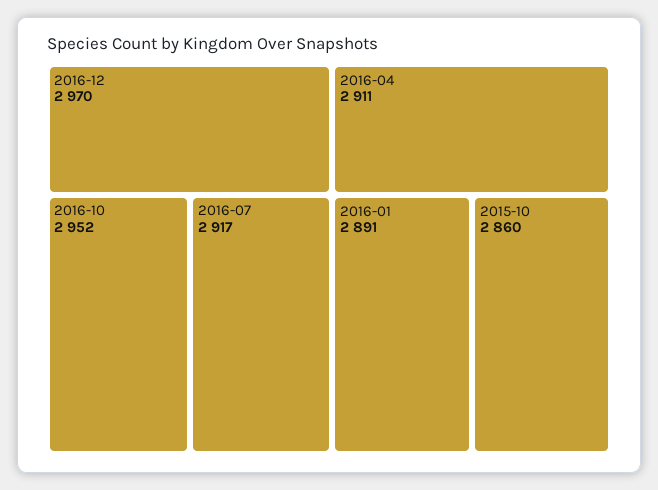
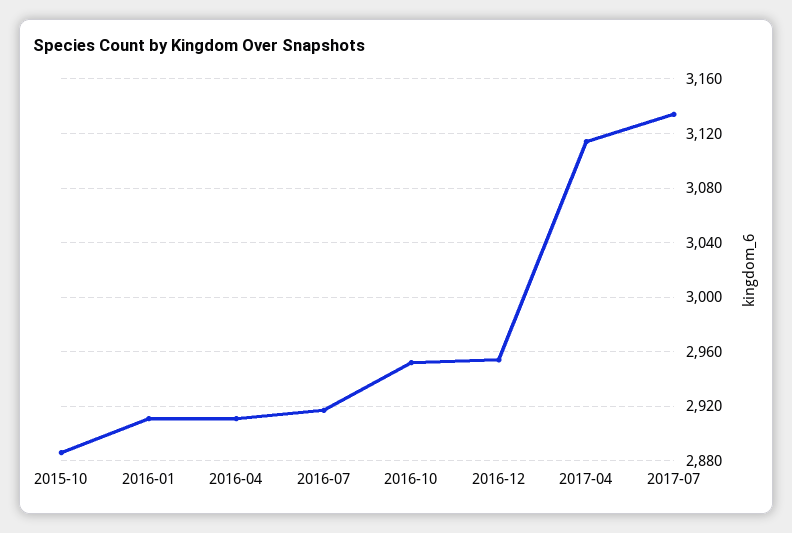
2016-12: 2970 -> 2955
2016-01: 2891 -> 2910
2015-10: 2860 -> 2885
2017-04: none -> 3115
2017-07: none -> 3135

